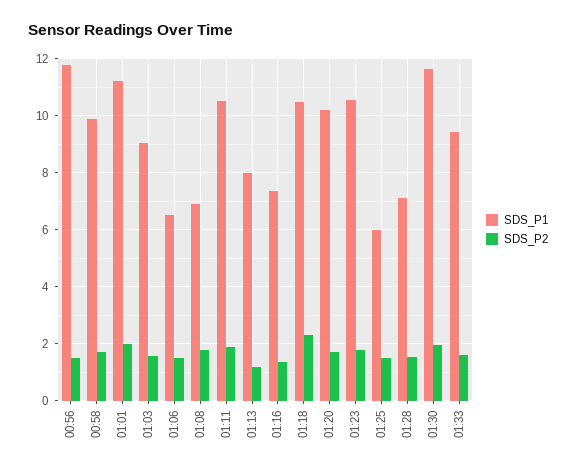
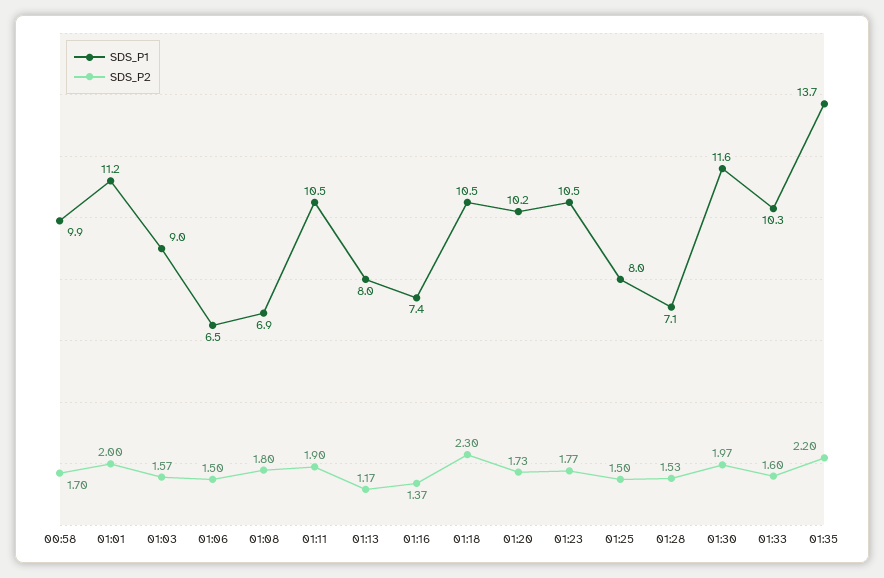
SDS_P1, 00:56: 11.75 -> none
SDS_P2, 00:56: 1.5 -> none
SDS_P1, 01:25: 6 -> 8
SDS_P1, 01:33: 9.5 -> 10.3
SDS_P1, 01:35: none -> 13.7
SDS_P2, 01:35: none -> 2.2

